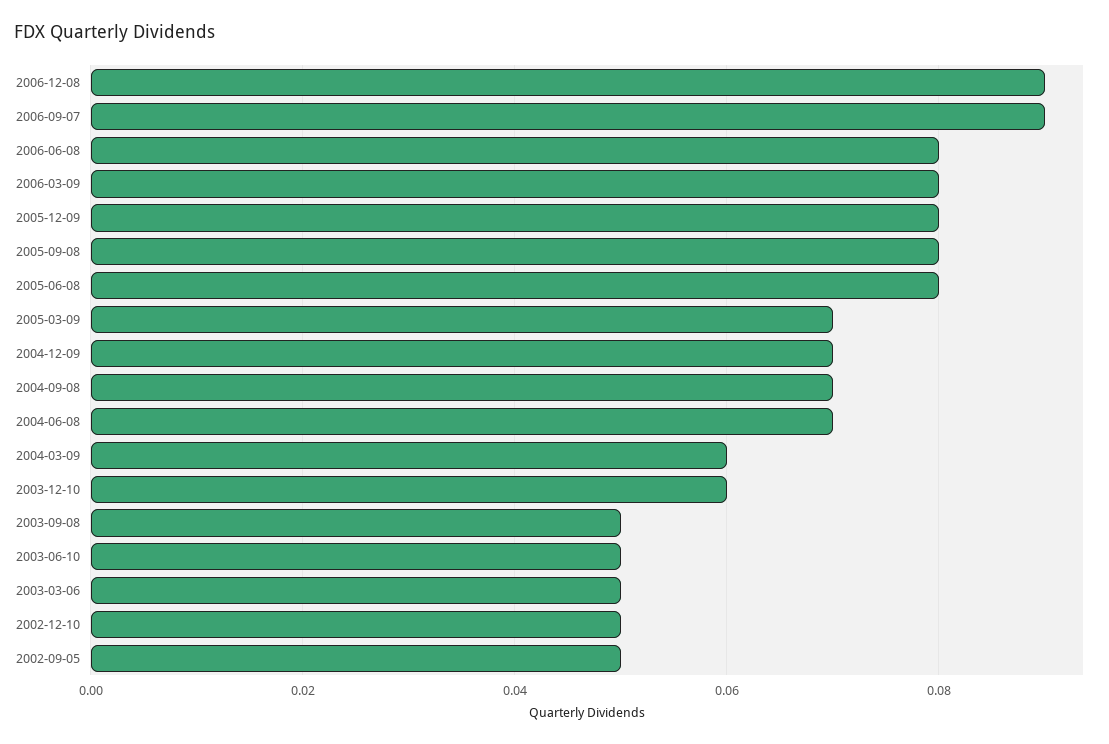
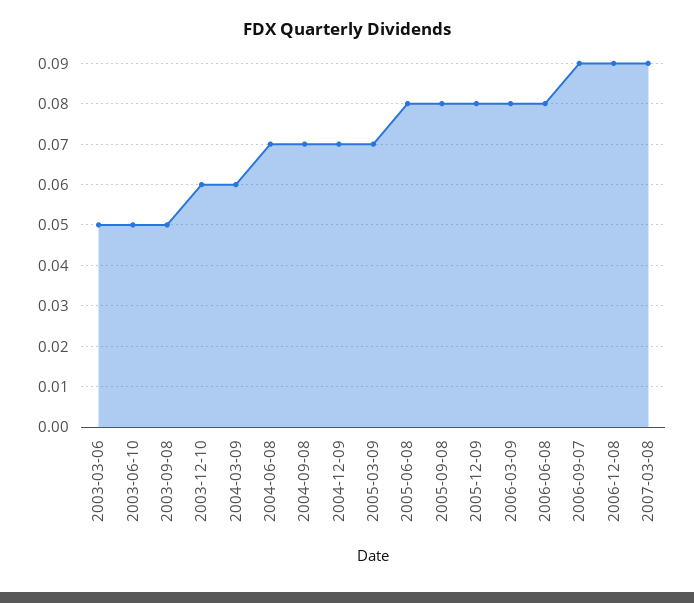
2002-12-10: 0.05 -> none
2002-09-05: 0.05 -> none
2007-03-08: none -> 0.09

